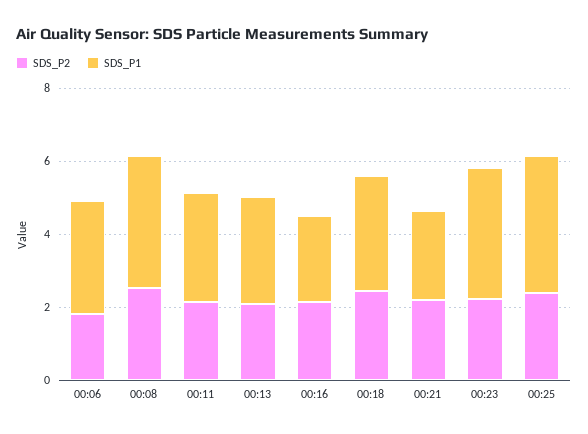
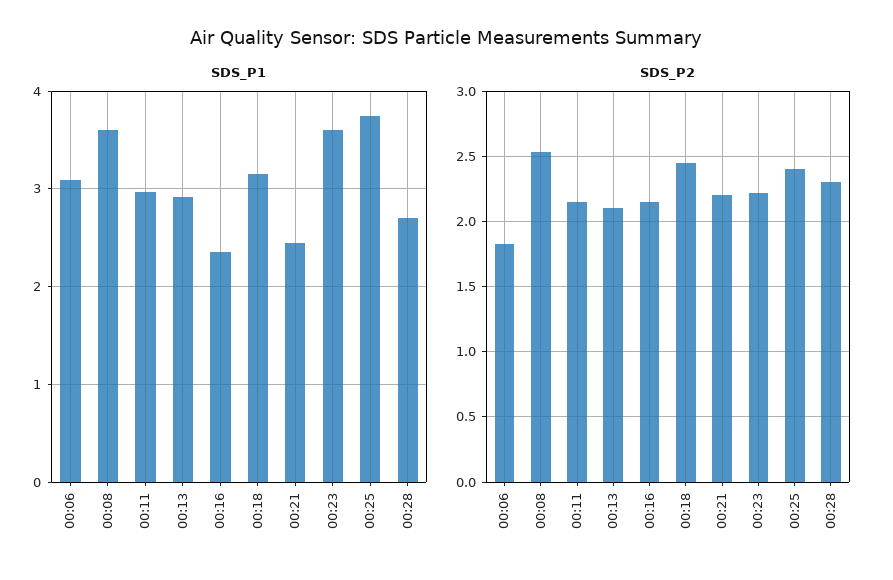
SDS_P1, 00:28: none -> 2.7
SDS_P2, 00:28: none -> 2.3

